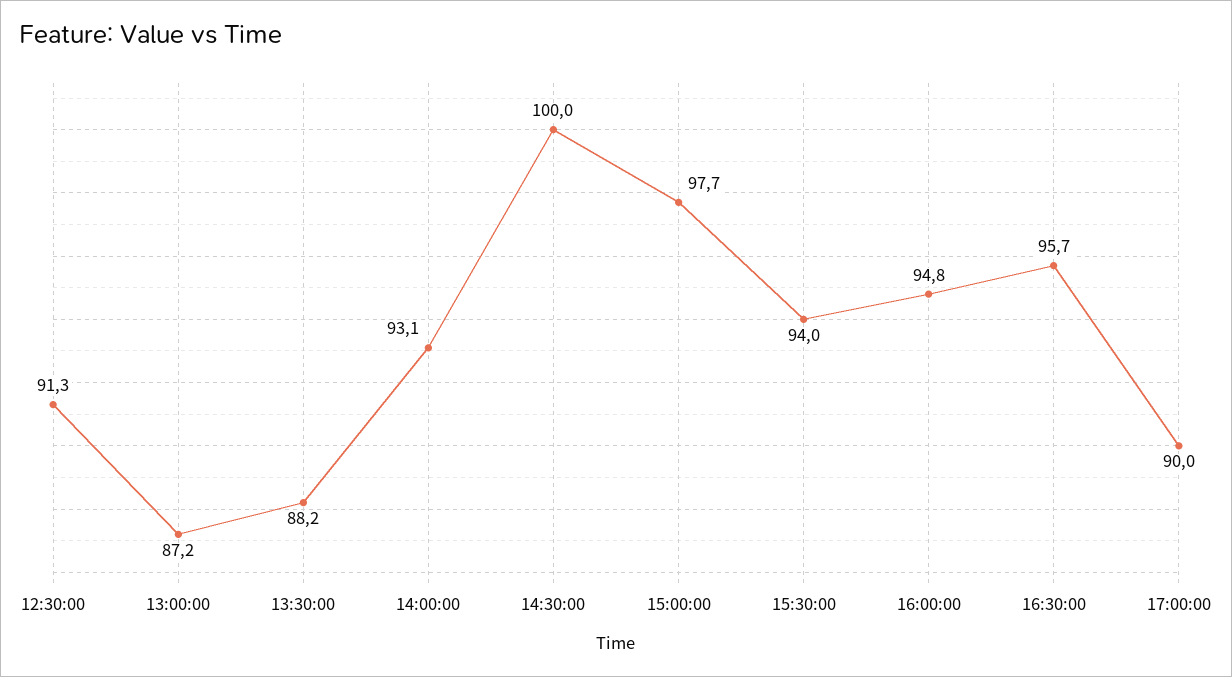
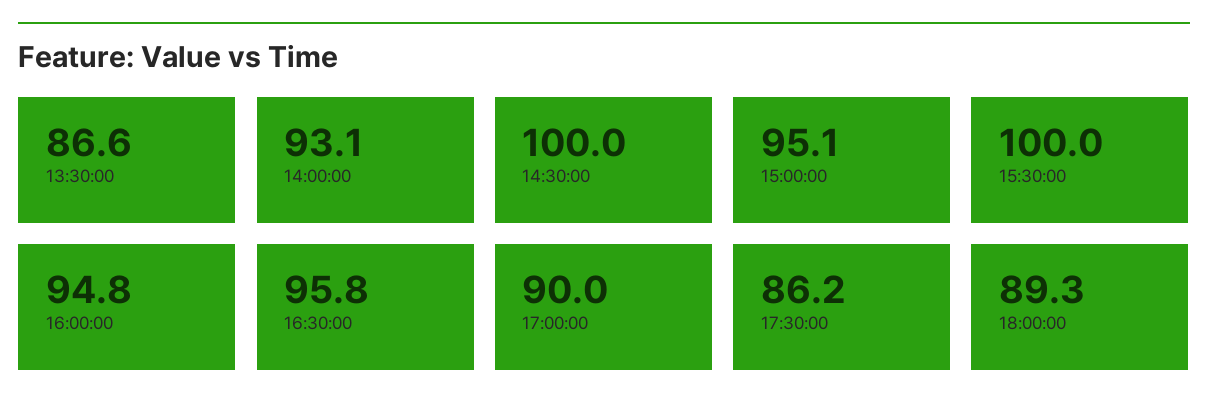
12:30:00: 91.3 -> none
13:00:00: 87.2 -> none
13:30:00: 88.2 -> 86.6
15:00:00: 97.7 -> 95.1
15:30:00: 94 -> 100
16:30:00: 95.7 -> 95.8
17:30:00: none -> 86.2
18:00:00: none -> 89.3

